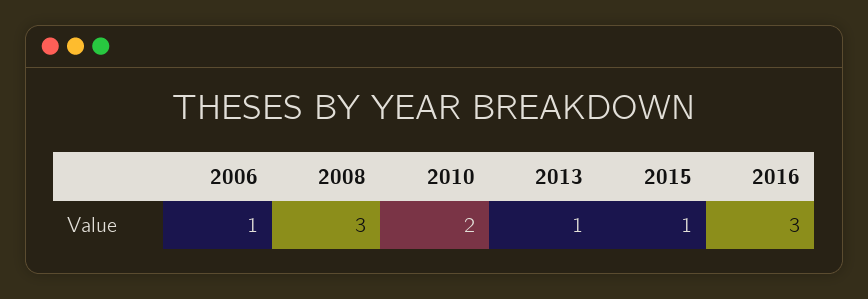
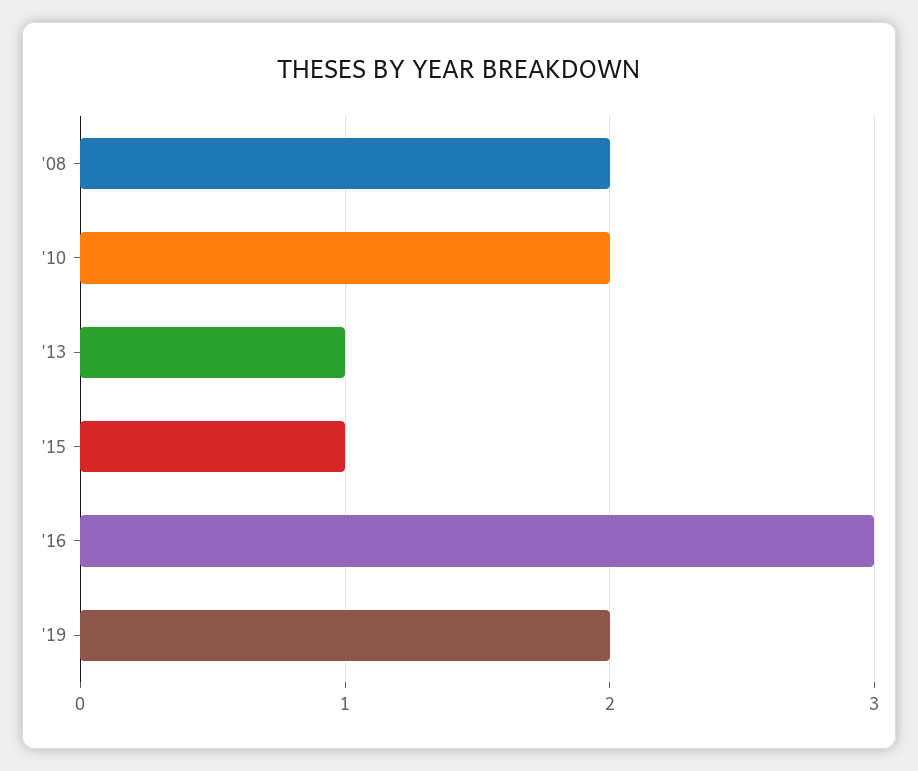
2006: 1 -> none
2008: 3 -> 2
'19: none -> 2

